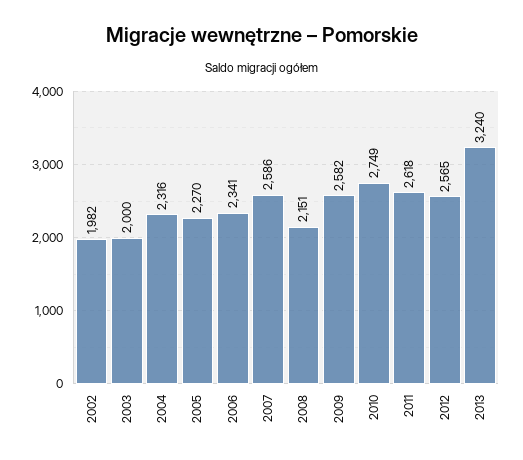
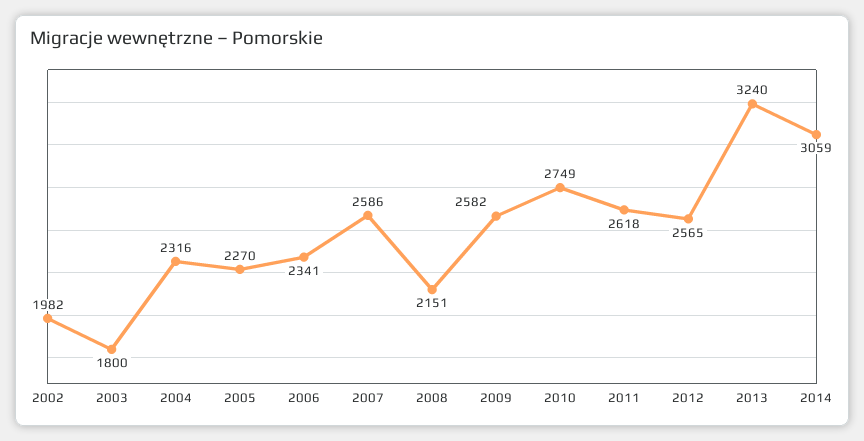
2003: 2000 -> 1800
2014: none -> 3059

